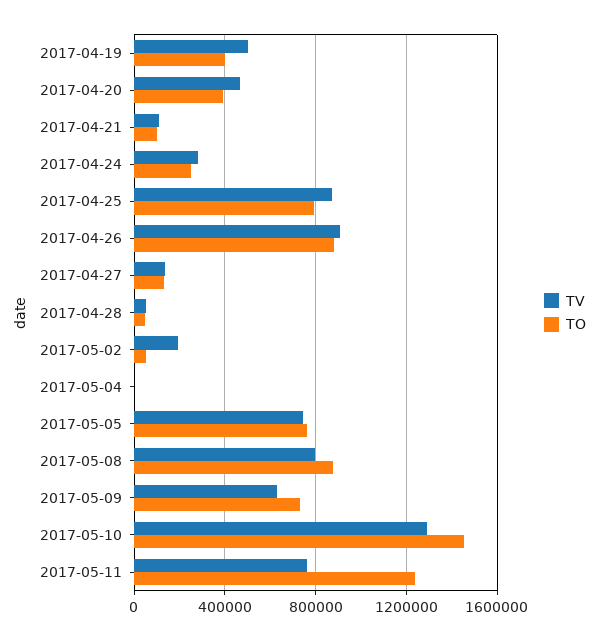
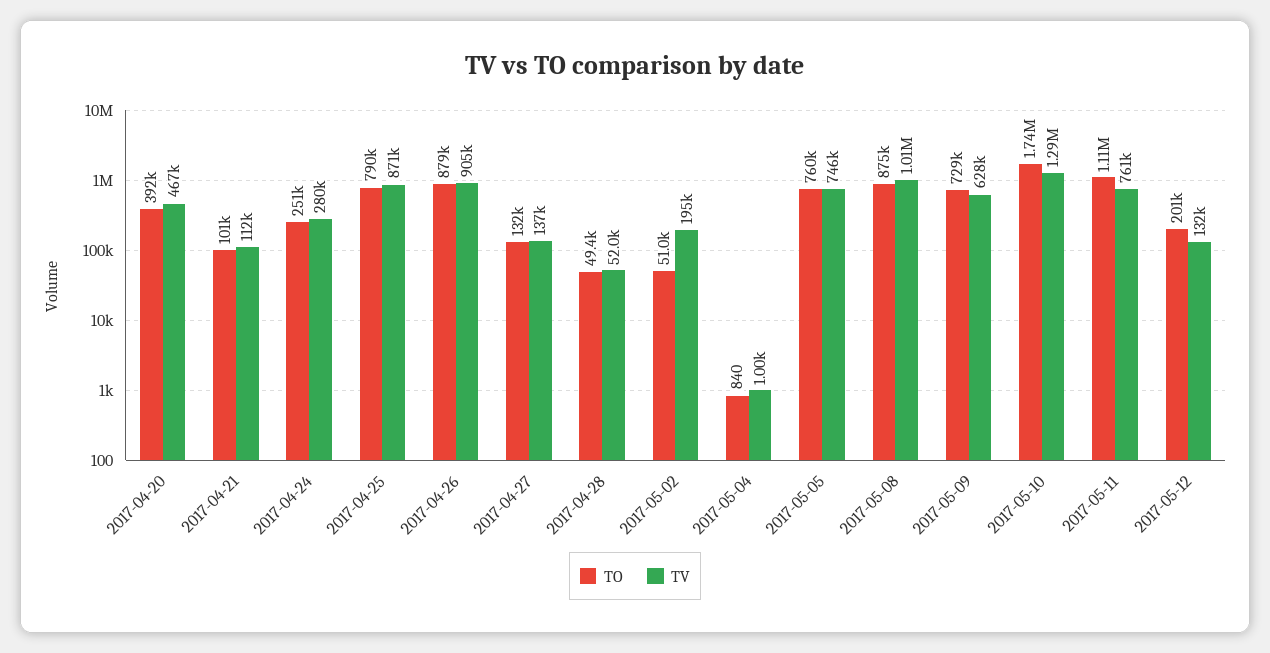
TV, 2017-04-19: 500000 -> none
TO, 2017-04-19: 400000 -> none
TV, 2017-05-08: 800000 -> 1010000
TO, 2017-05-10: 1450000 -> 1740000
TO, 2017-05-11: 1250000 -> 1110000
TO, 2017-05-12: none -> 201000
TV, 2017-05-12: none -> 132000

